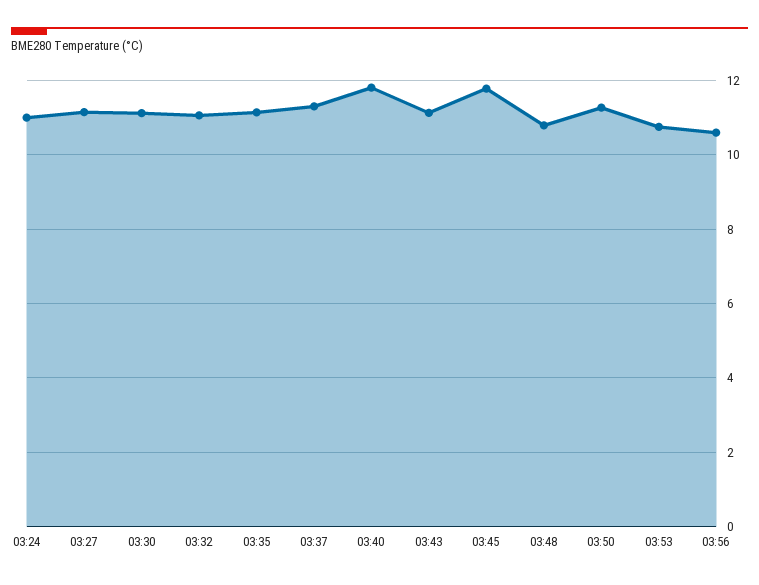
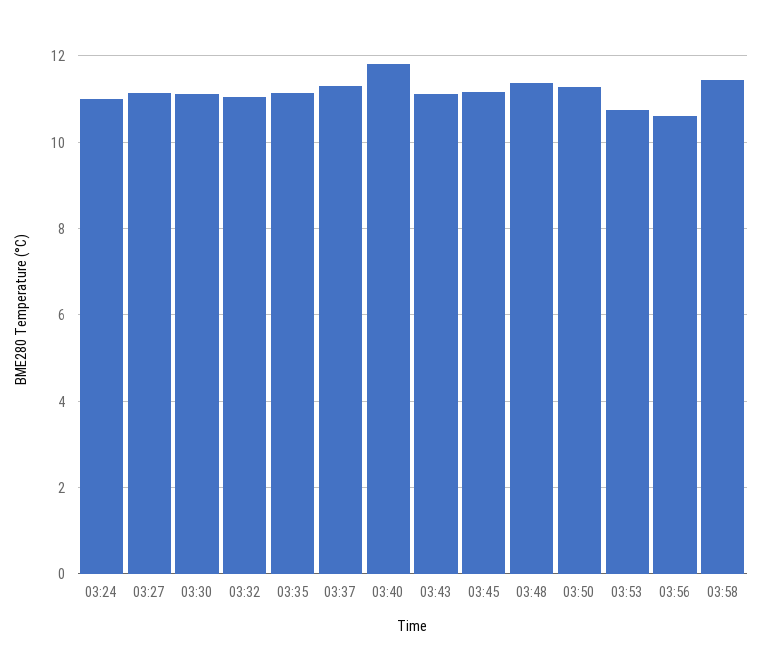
03:45: 11.8 -> 11.2
03:48: 10.8 -> 11.4
03:58: none -> 11.4

